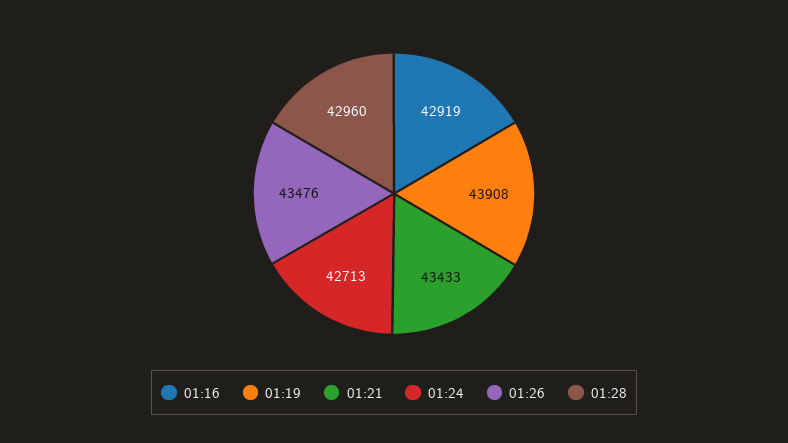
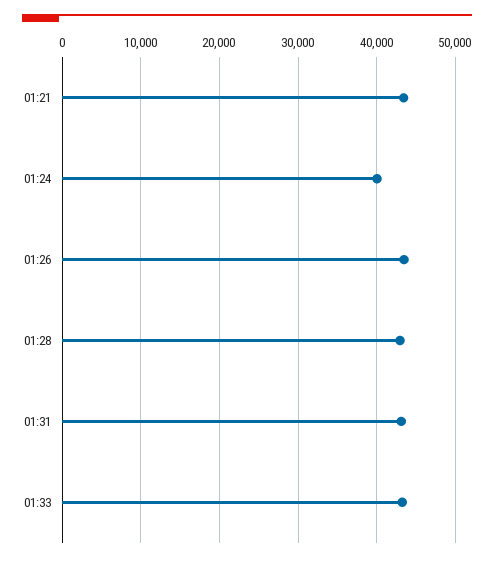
01:16: 42919 -> none
01:19: 43908 -> none
01:24: 42713 -> 40000
01:31: none -> 43000
01:33: none -> 43000

